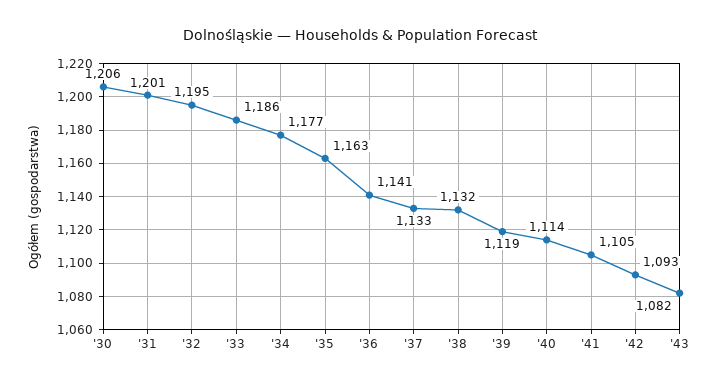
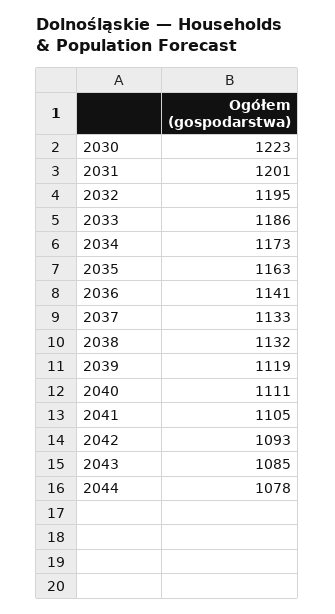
'30: 1206 -> 1223
'34: 1177 -> 1173
'40: 1114 -> 1111
'43: 1082 -> 1085
2044: none -> 1078

